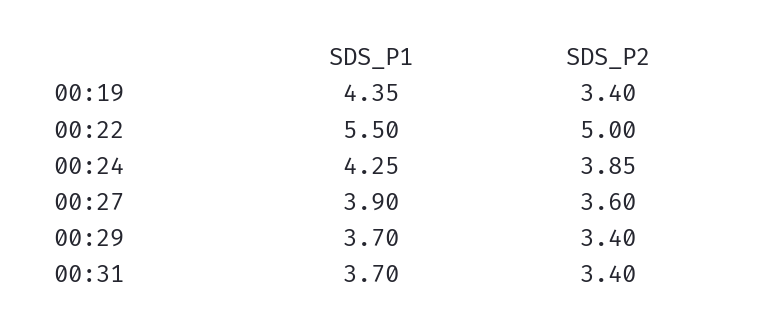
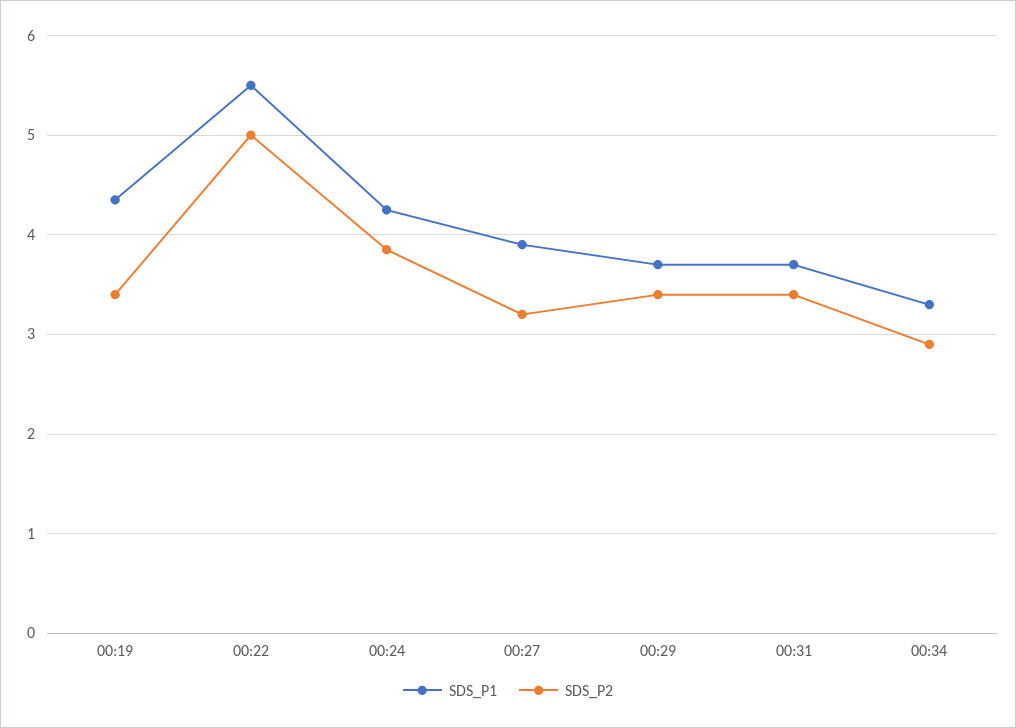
SDS_P2, 00:27: 3.6 -> 3.2
SDS_P1, 00:34: none -> 3.3
SDS_P2, 00:34: none -> 2.9

